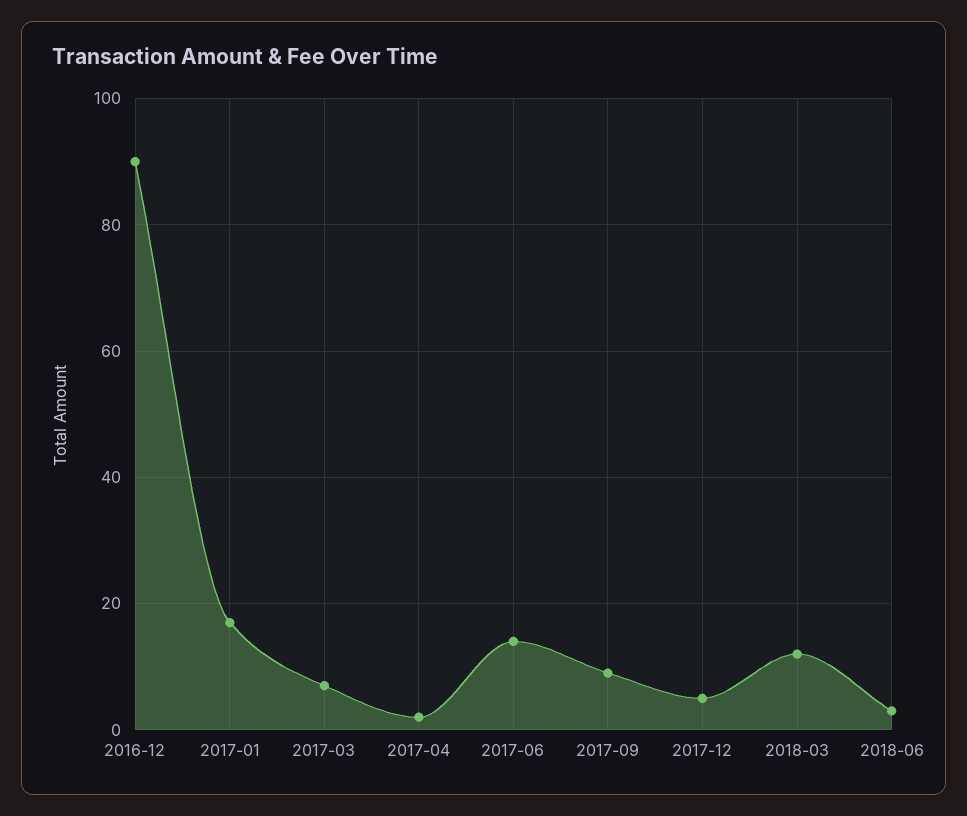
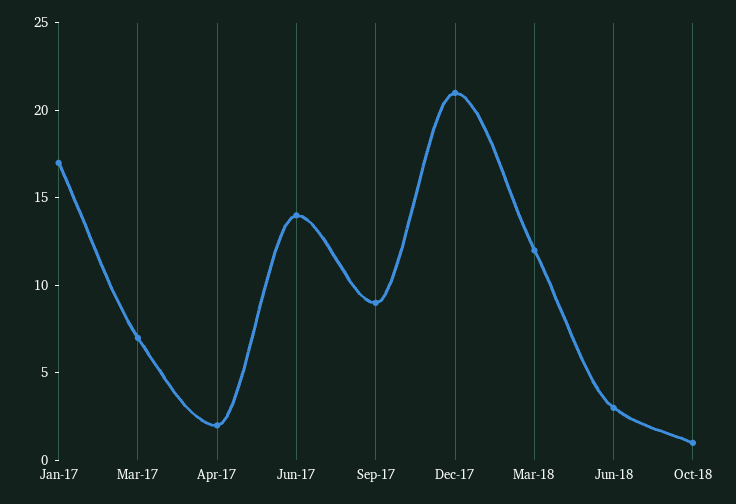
2016-12: 90 -> none
2017-12: 5 -> 21
Oct-18: none -> 1

